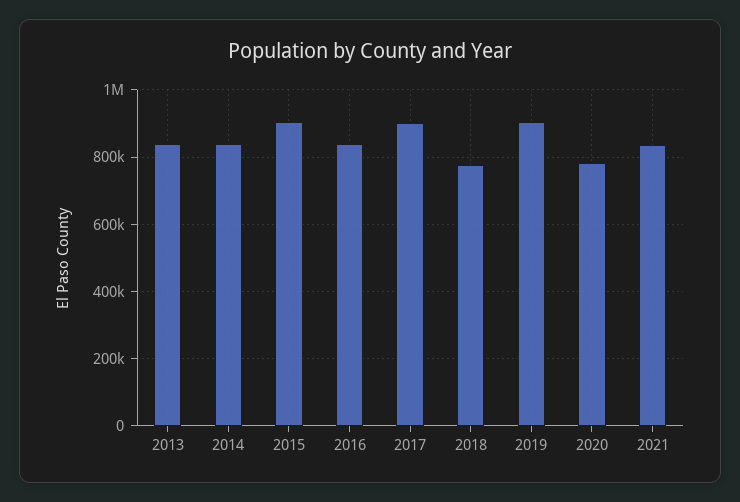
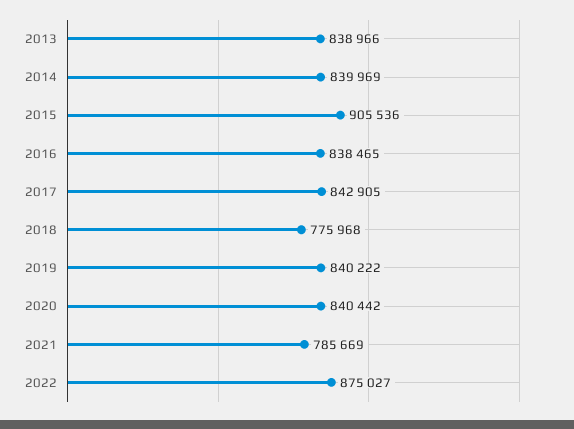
2017: 900000 -> 842905
2019: 900000 -> 840222
2020: 780000 -> 840442
2021: 840000 -> 785669
2022: none -> 875027

